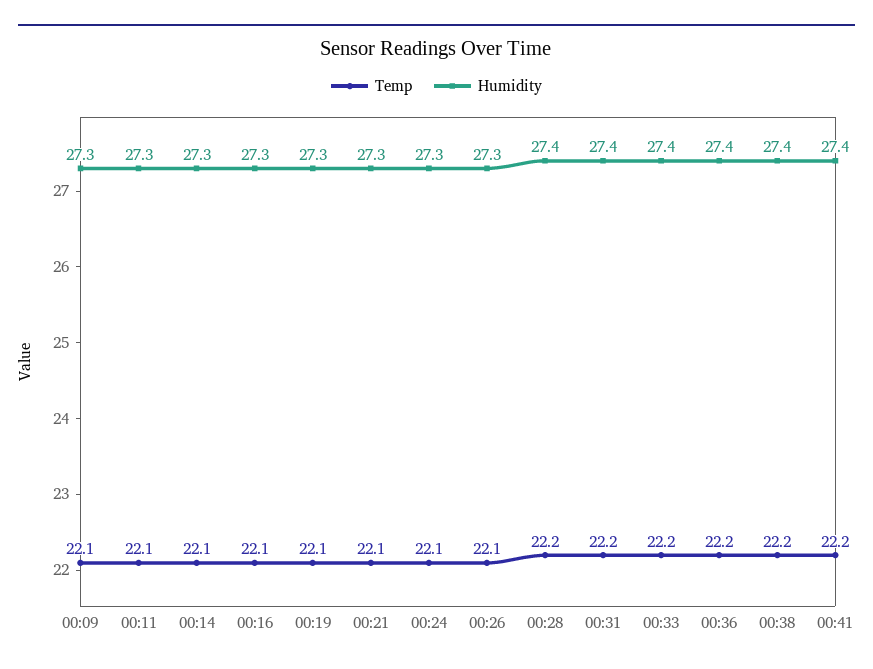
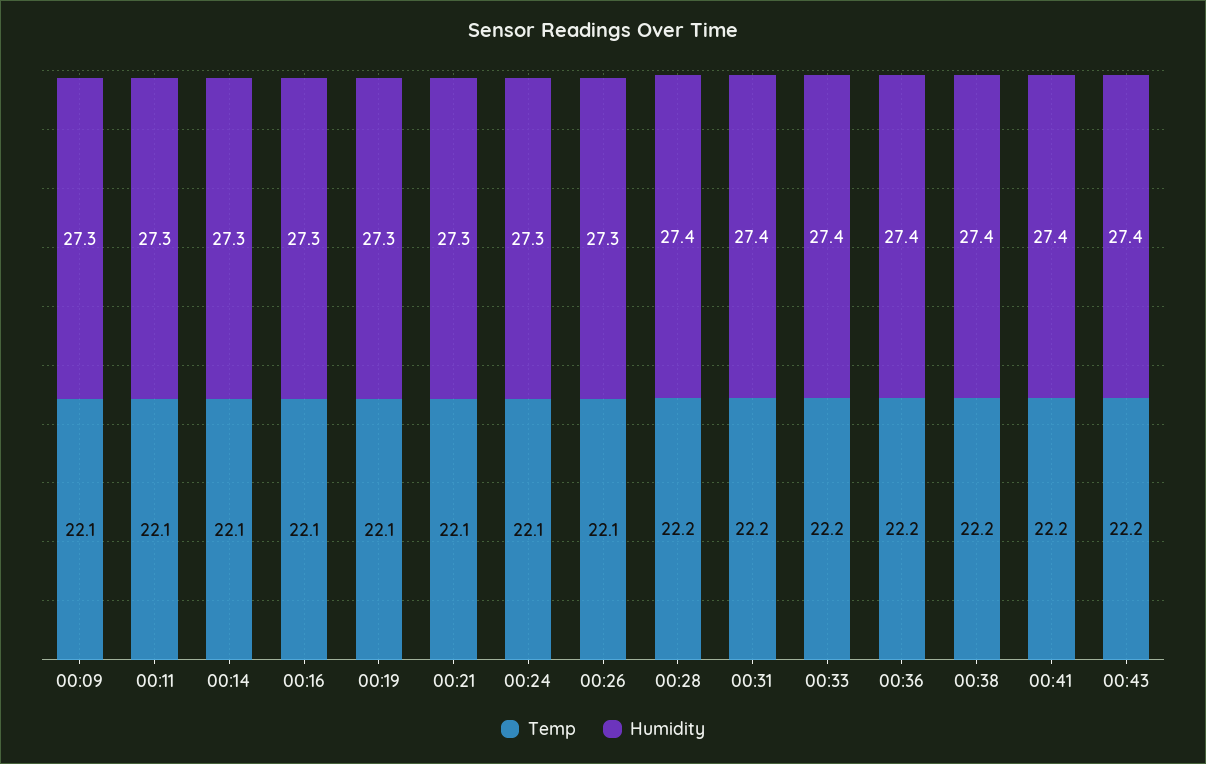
Temp, 00:43: none -> 22.2
Humidity, 00:43: none -> 27.4

